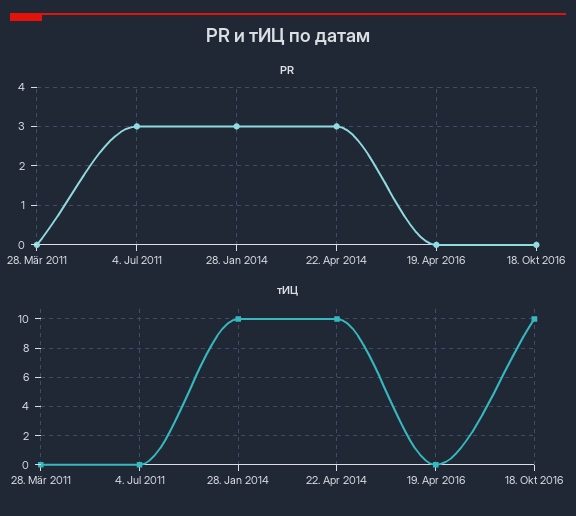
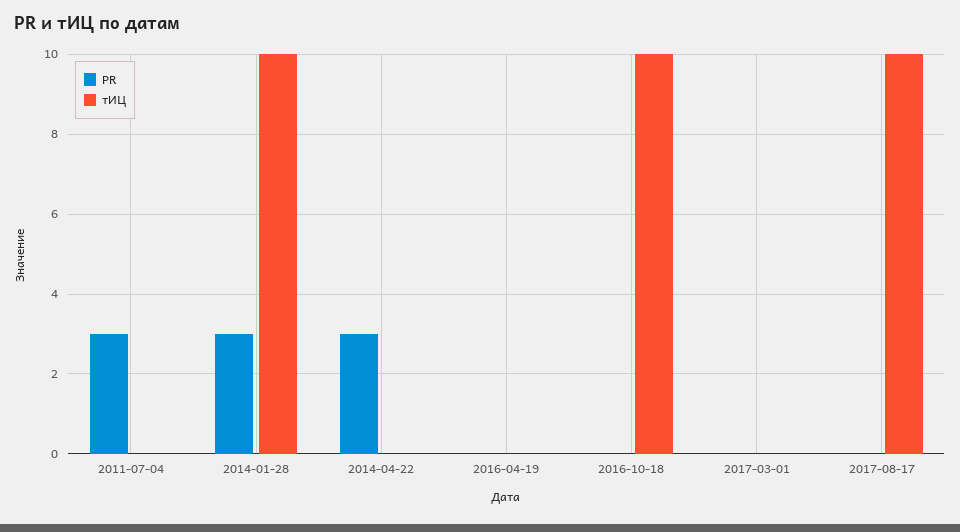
PR, 28. Mär 2011: 0 -> none
тИЦ, 28. Mär 2011: 0 -> none
тИЦ, 22. Apr 2014: 10 -> 0
PR, 2017-03-01: none -> 0
тИЦ, 2017-03-01: none -> 0
PR, 2017-08-17: none -> 0
тИЦ, 2017-08-17: none -> 10

